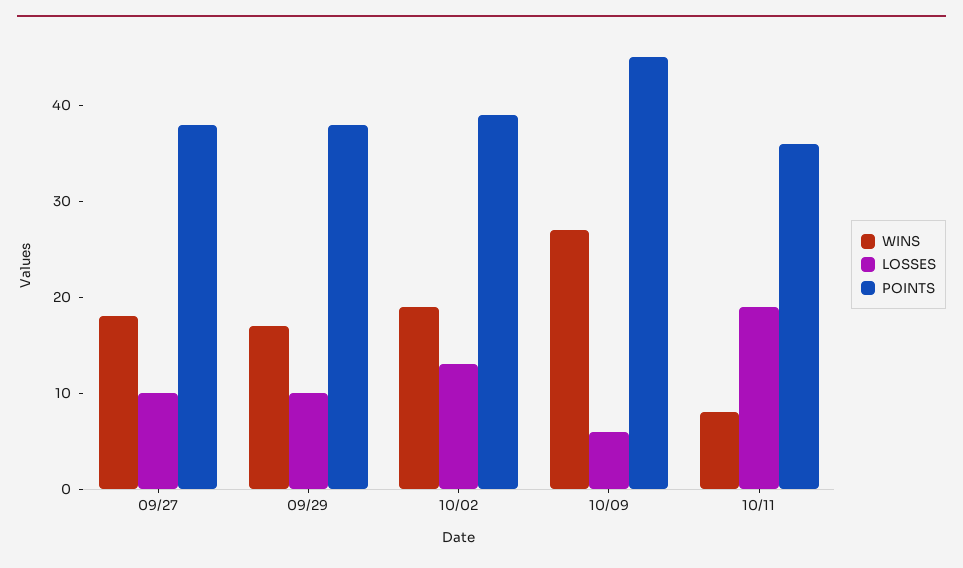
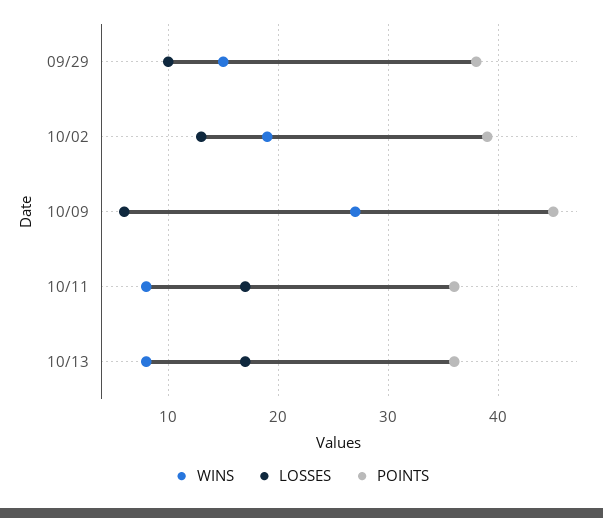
WINS, 09/27: 18 -> none
LOSSES, 09/27: 10 -> none
POINTS, 09/27: 38 -> none
WINS, 09/29: 17 -> 15
LOSSES, 10/11: 19 -> 17
WINS, 10/13: none -> 8
LOSSES, 10/13: none -> 17
POINTS, 10/13: none -> 36

